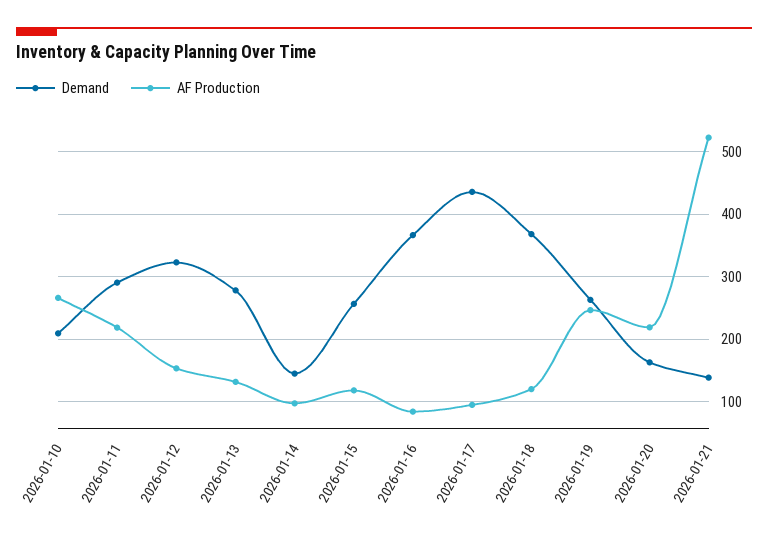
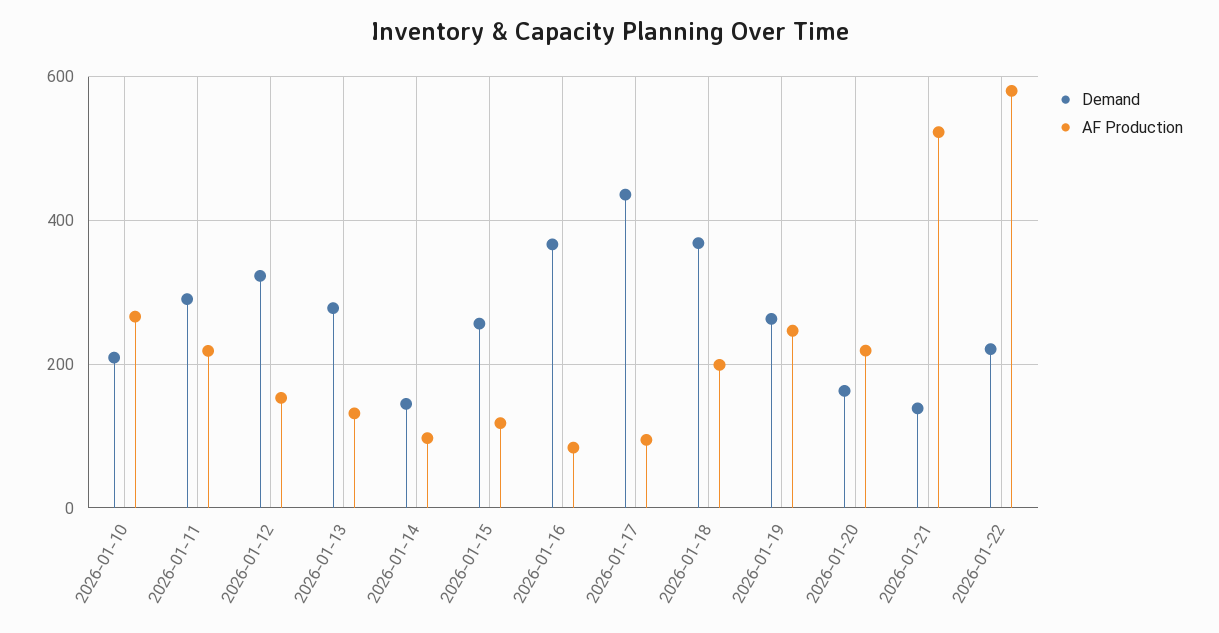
AF Production, 2026-01-18: 120 -> 200
Demand, 2026-01-22: none -> 220
AF Production, 2026-01-22: none -> 580

